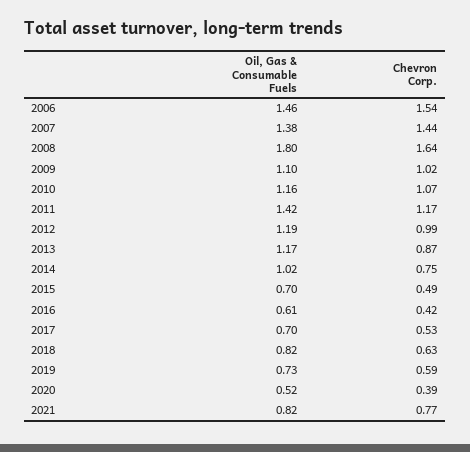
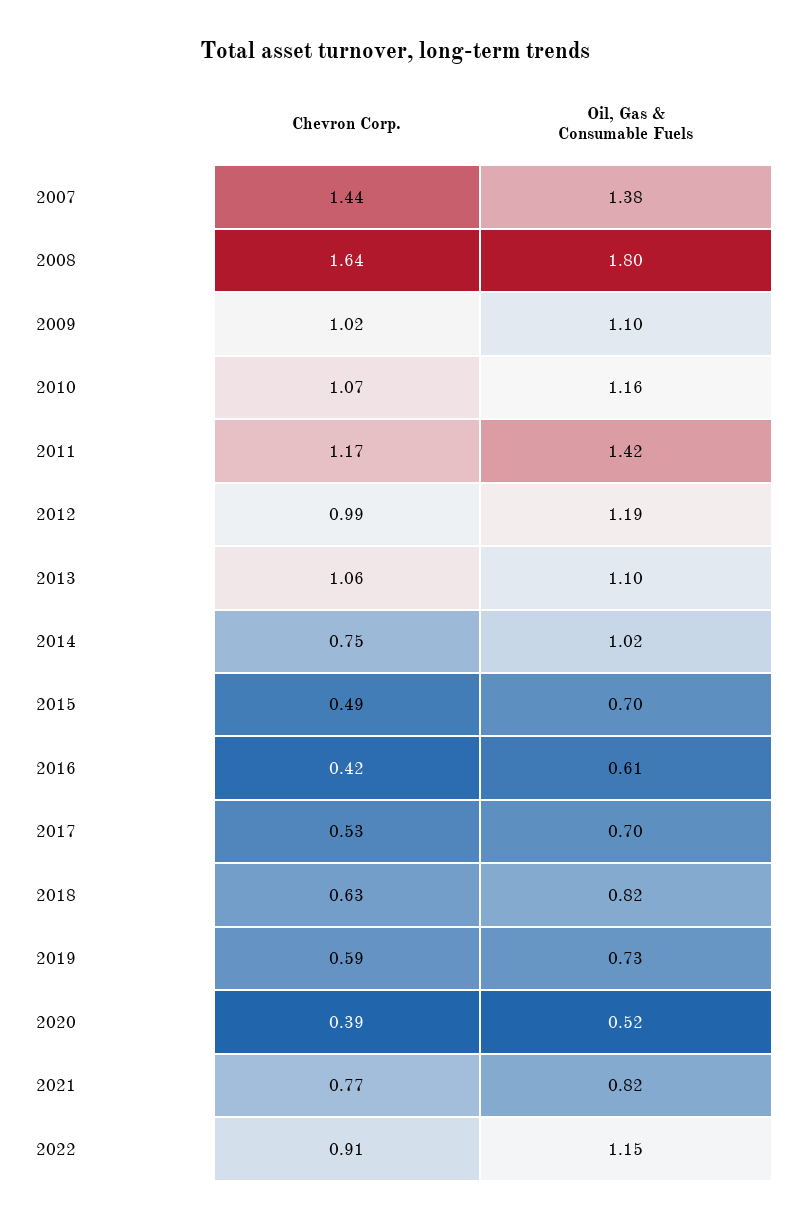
Oil, Gas & Consumable Fuels, 2006: 1.46 -> none
Chevron Corp., 2006: 1.54 -> none
Oil, Gas & Consumable Fuels, 2013: 1.17 -> 1.1
Chevron Corp., 2013: 0.87 -> 1.06
Chevron Corp., 2022: none -> 0.91
Oil, Gas & Consumable Fuels, 2022: none -> 1.15

